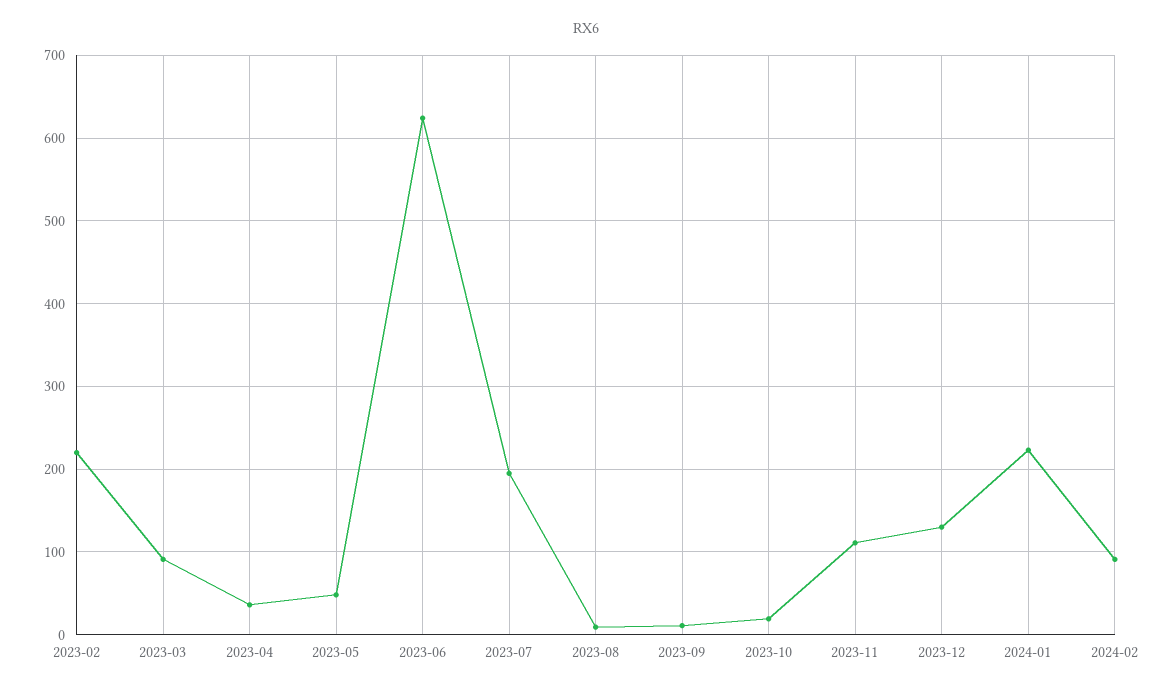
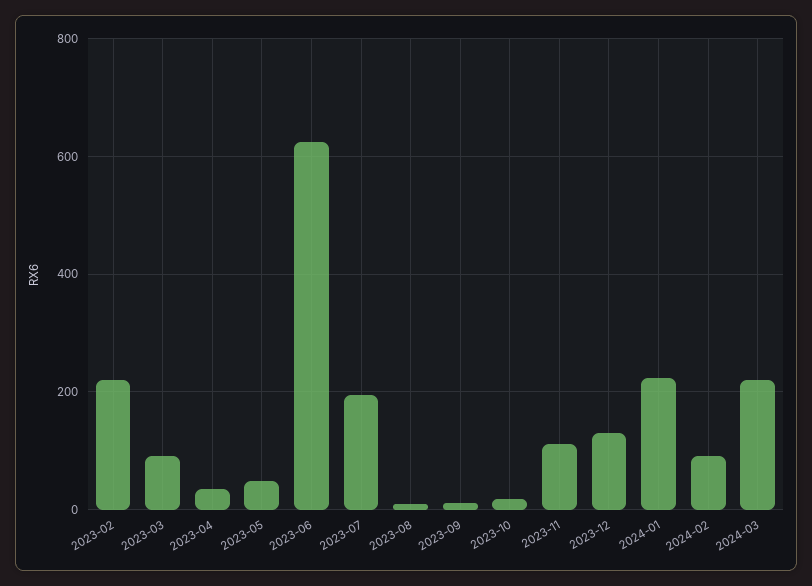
2024-03: none -> 220

